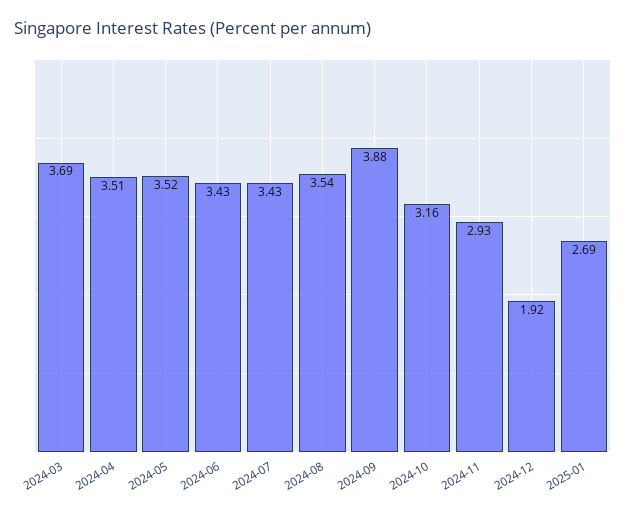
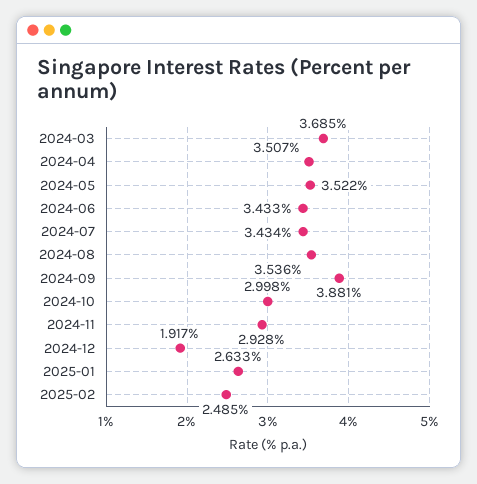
2024-10: 3.16 -> 2.998
2025-01: 2.69 -> 2.633
2025-02: none -> 2.485

